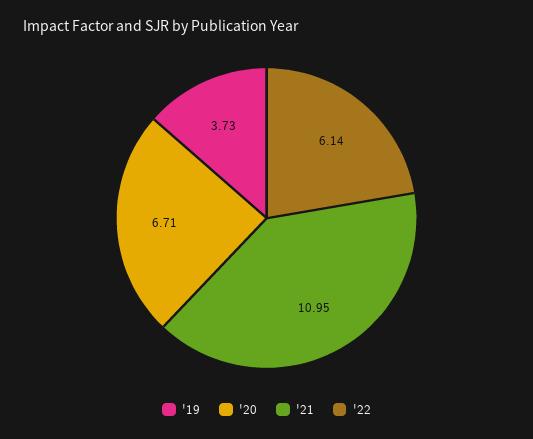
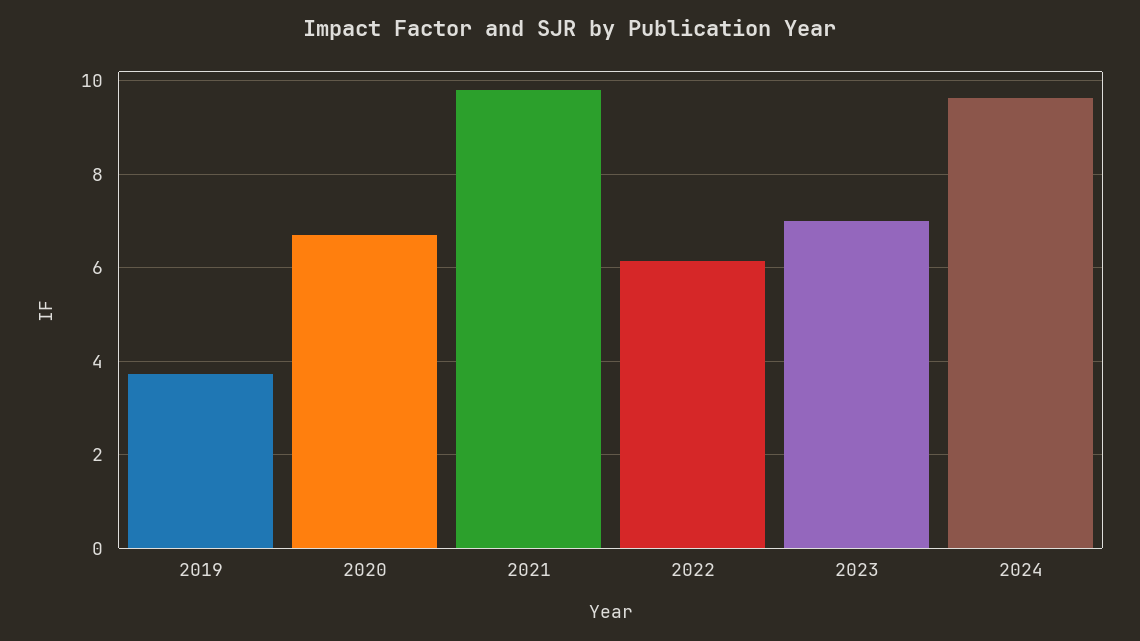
'21: 10.95 -> 9.8
2023: none -> 7
2024: none -> 9.6

